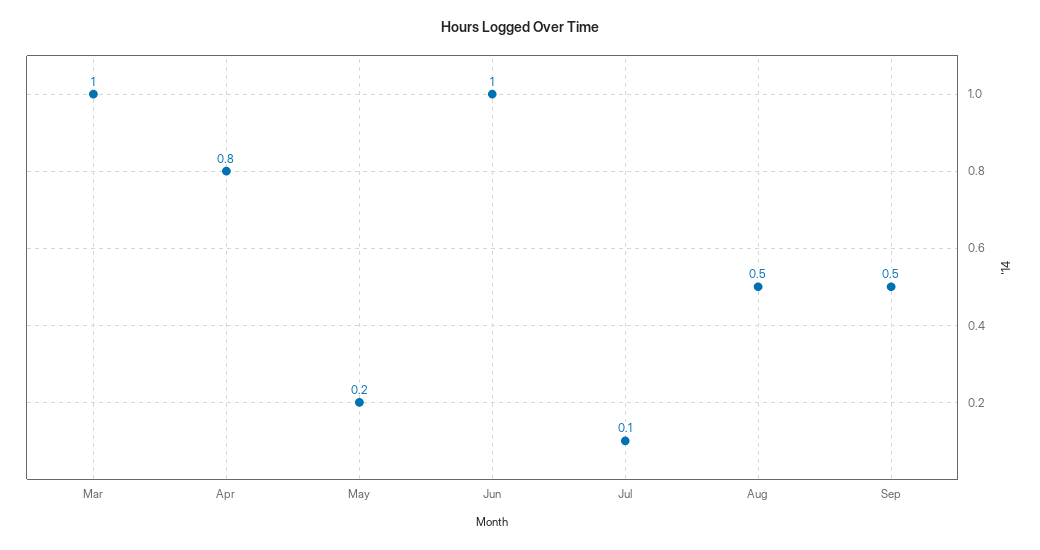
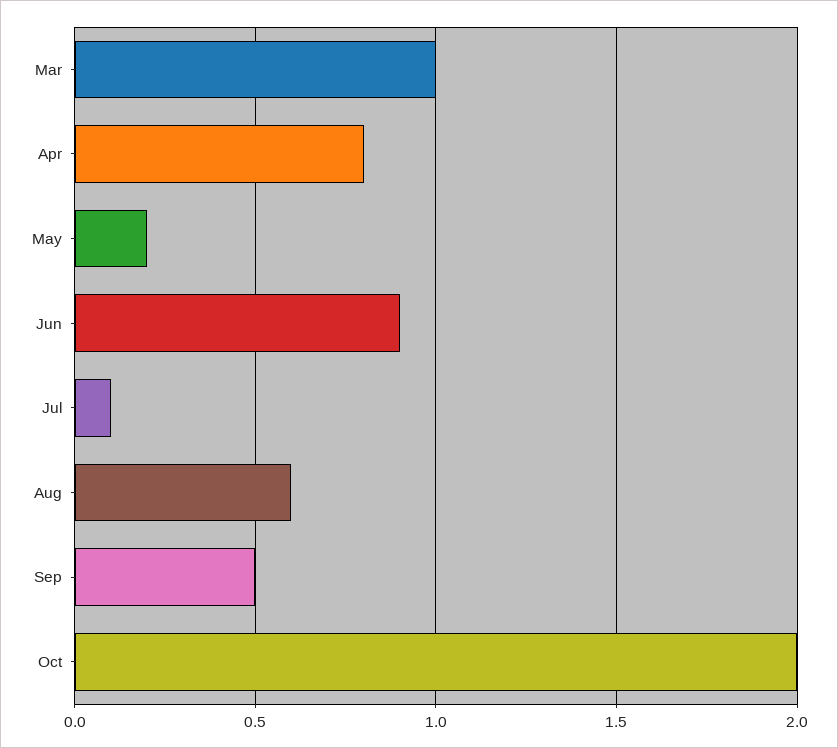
Jun: 1 -> 0.9
Aug: 0.5 -> 0.6
Oct: none -> 2

